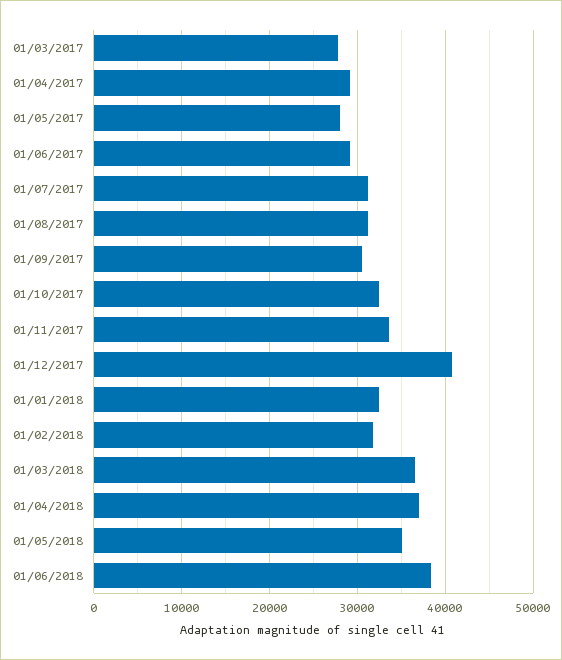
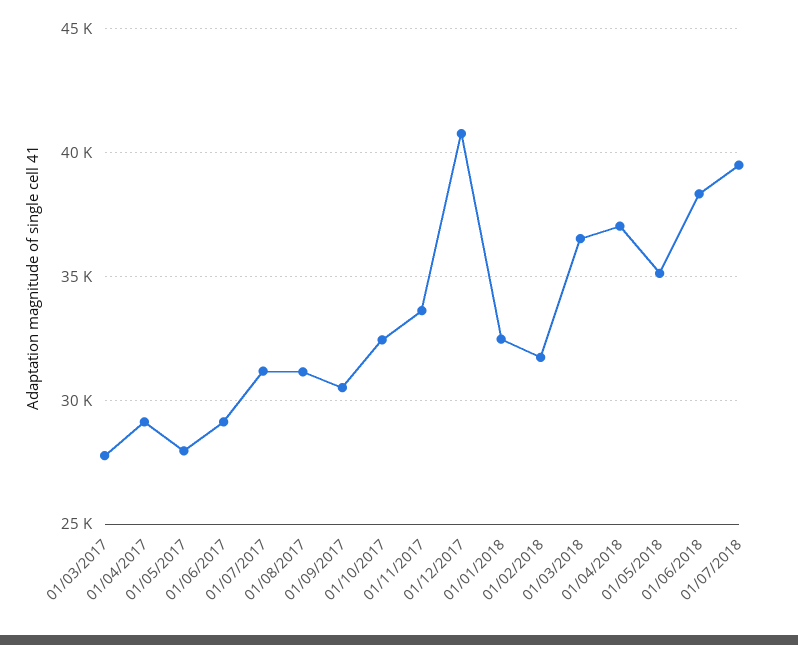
01/07/2018: none -> 39500

